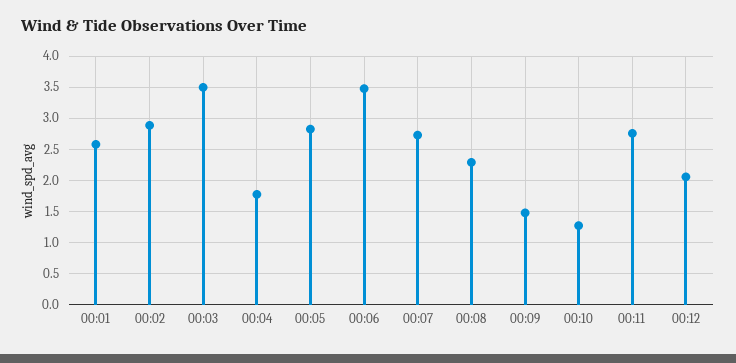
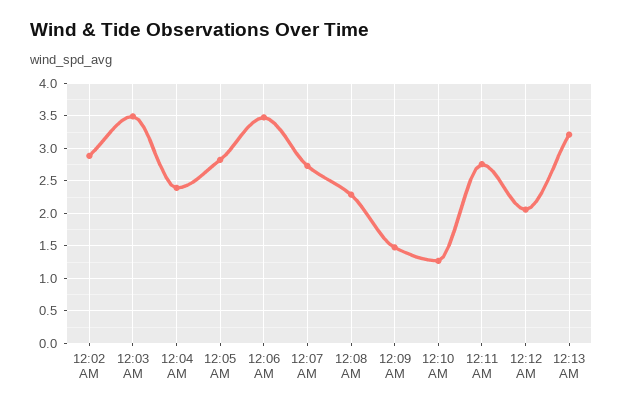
00:01: 2.6 -> none
00:04: 1.8 -> 2.4
12:13 AM: none -> 3.2

